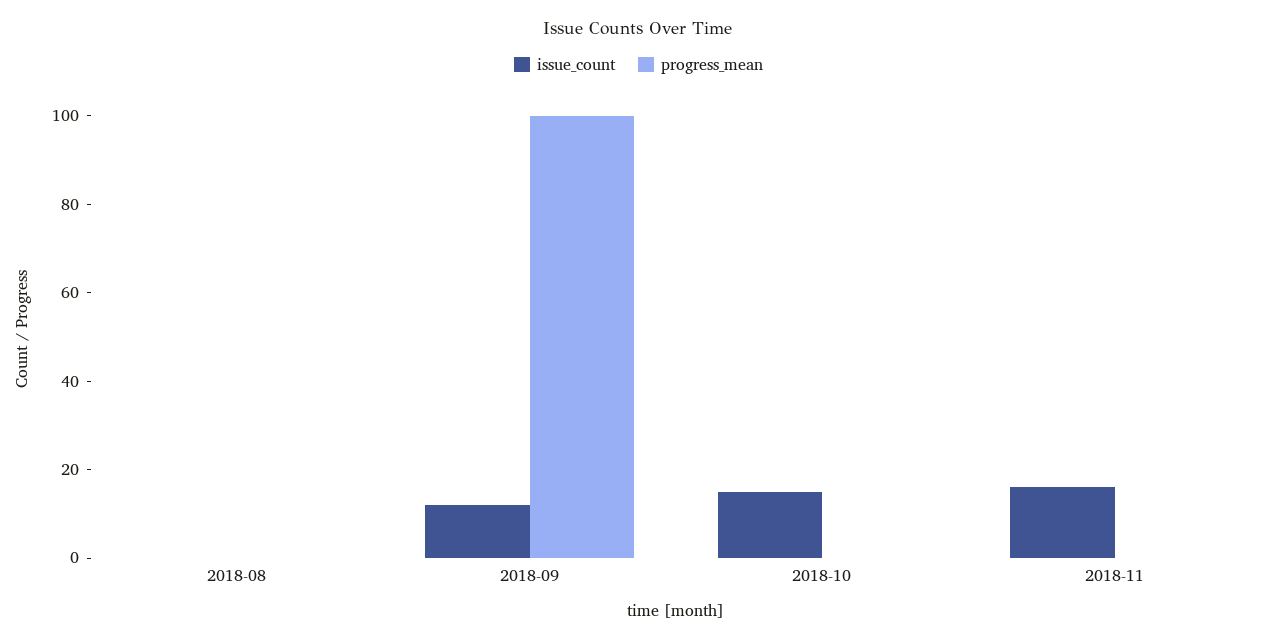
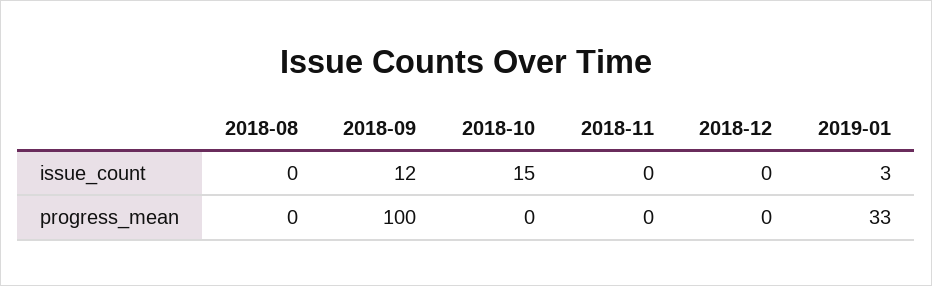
issue_count, 2018-11: 15 -> 0
issue_count, 2018-12: none -> 0
issue_count, 2019-01: none -> 3
progress_mean, 2018-12: none -> 0
progress_mean, 2019-01: none -> 33

